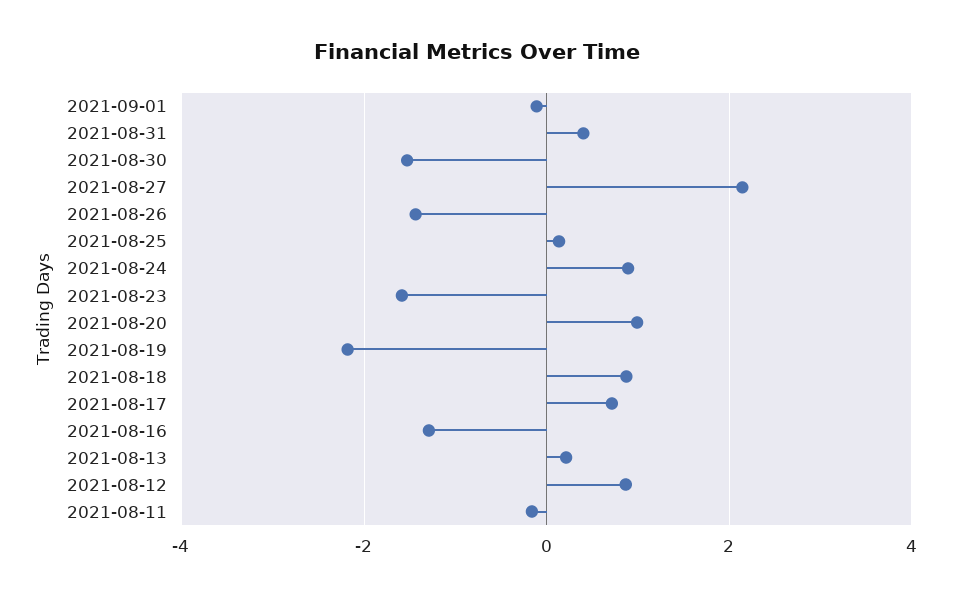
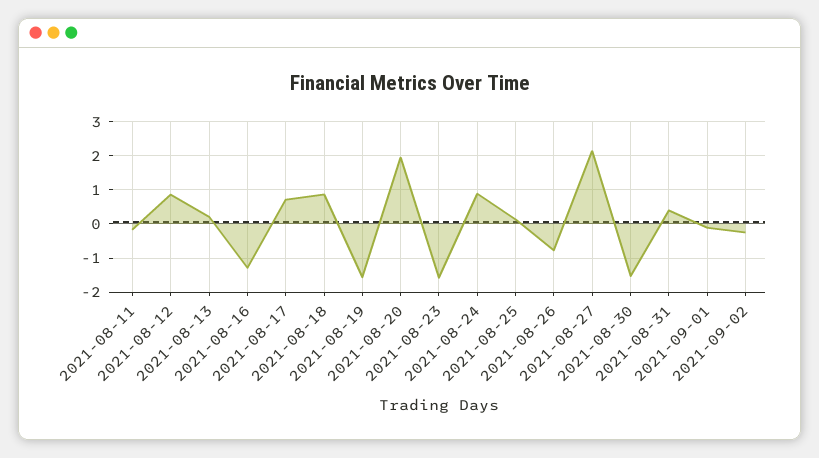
2021-08-26: -1.4 -> -0.8
2021-08-20: 1 -> 2
2021-08-19: -2.2 -> -1.6
2021-09-02: none -> -0.2

